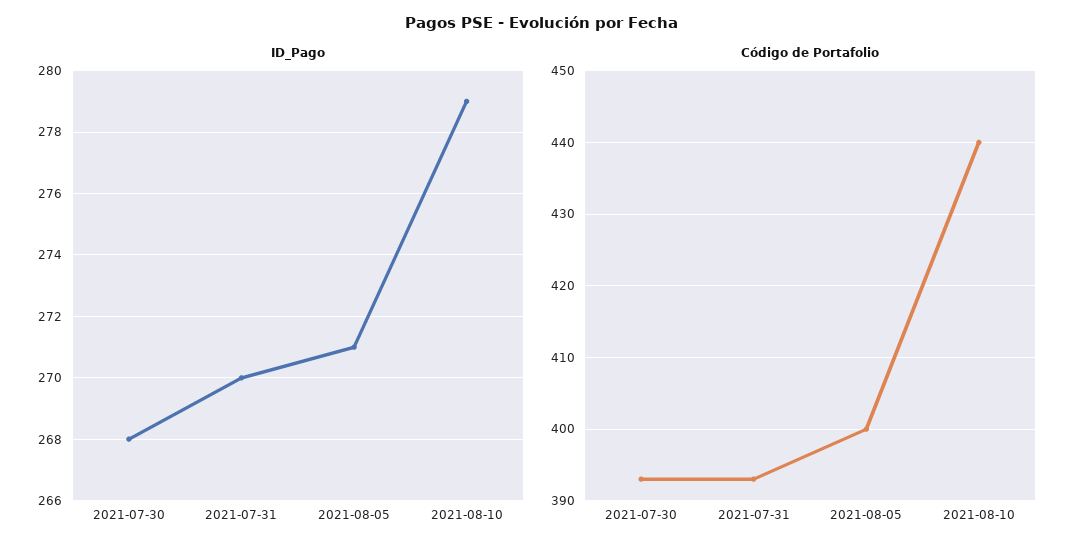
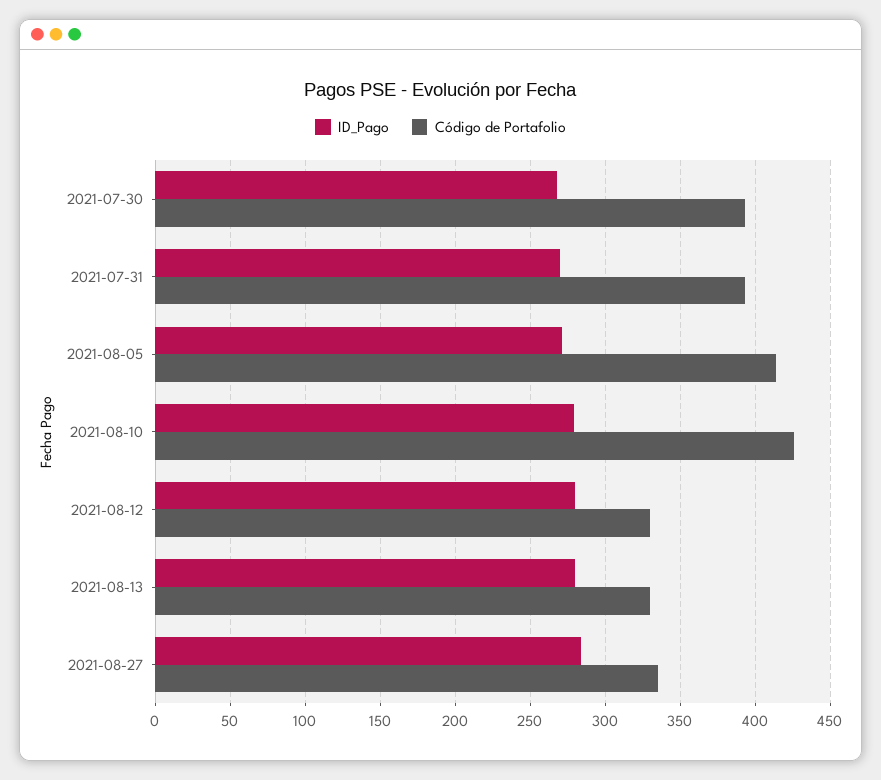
Código de Portafolio, 2021-08-05: 400 -> 415
Código de Portafolio, 2021-08-10: 440 -> 425
ID_Pago, 2021-08-12: none -> 280
Código de Portafolio, 2021-08-12: none -> 330
ID_Pago, 2021-08-13: none -> 280
Código de Portafolio, 2021-08-13: none -> 330
ID_Pago, 2021-08-27: none -> 285
Código de Portafolio, 2021-08-27: none -> 335

